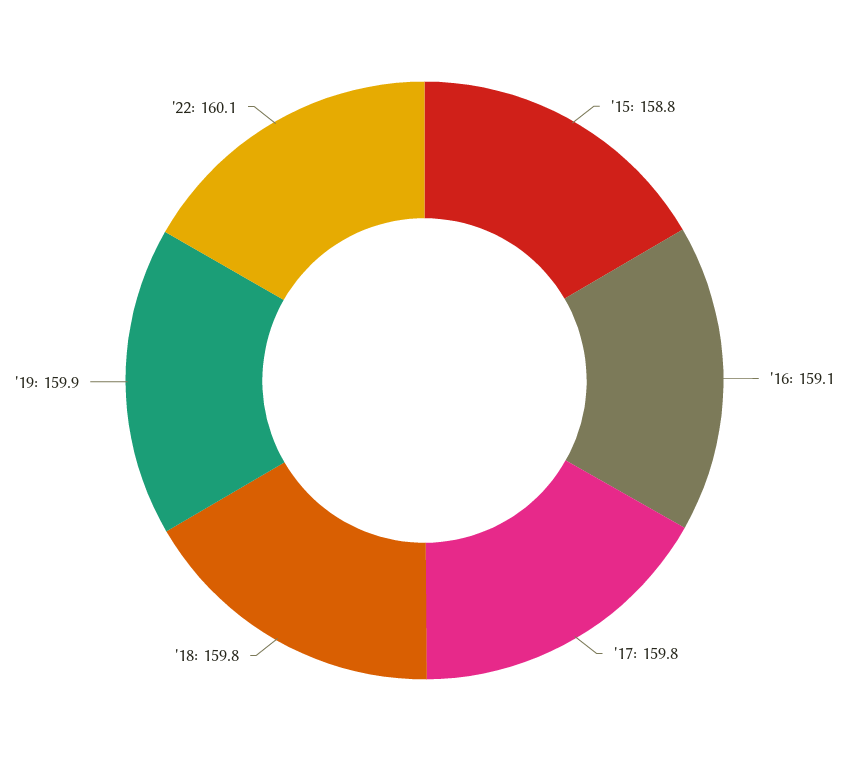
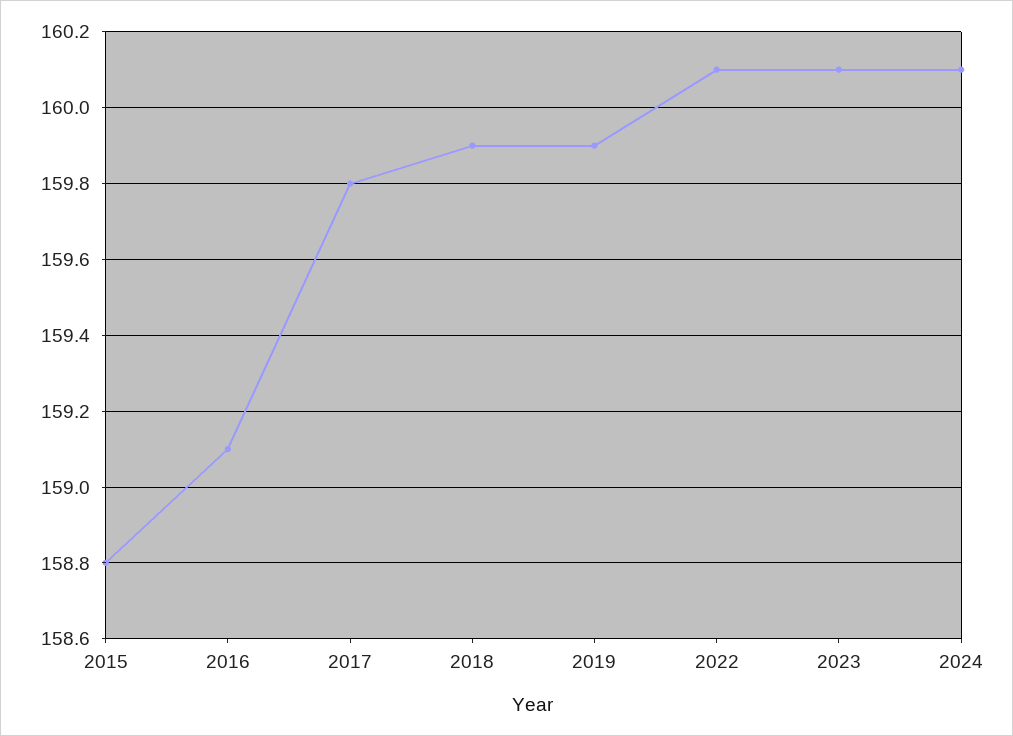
'18: 159.8 -> 159.9
2023: none -> 160.1
2024: none -> 160.1

